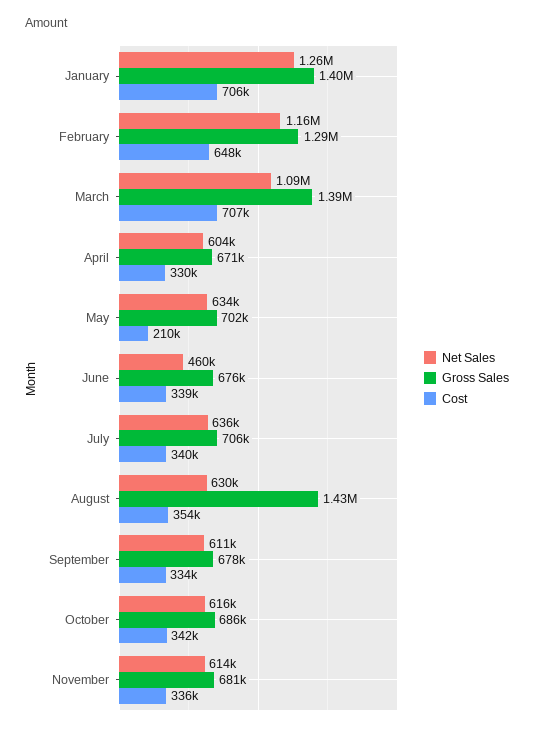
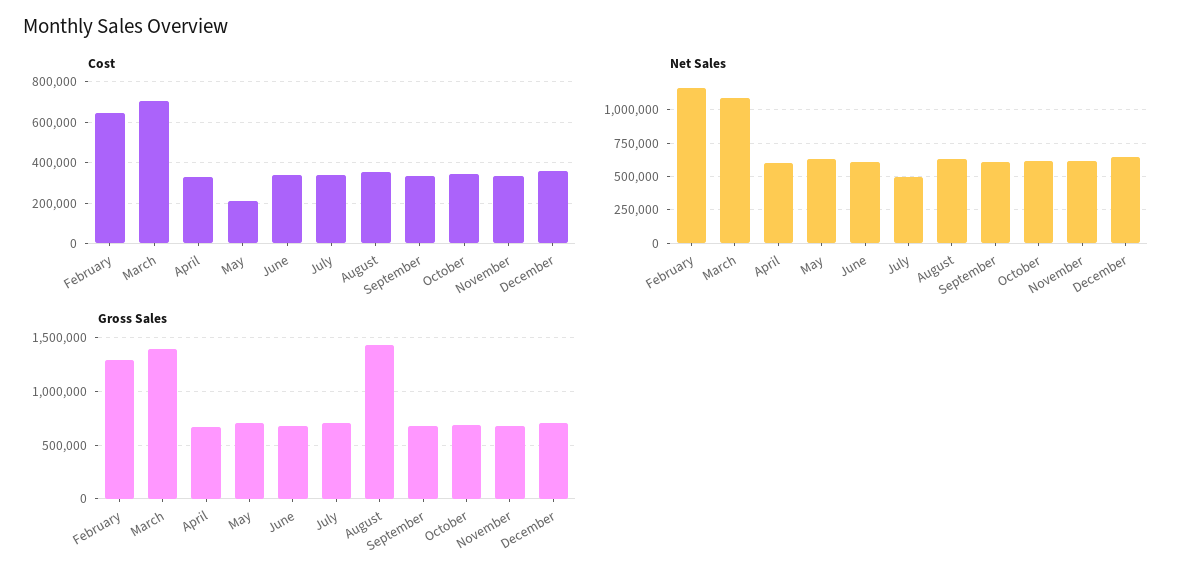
Net Sales, January: 1260000 -> none
Gross Sales, January: 1400000 -> none
Cost, January: 706000 -> none
Net Sales, June: 460000 -> 600000
Net Sales, July: 636000 -> 500000
Cost, December: none -> 350000
Net Sales, December: none -> 650000
Gross Sales, December: none -> 700000

